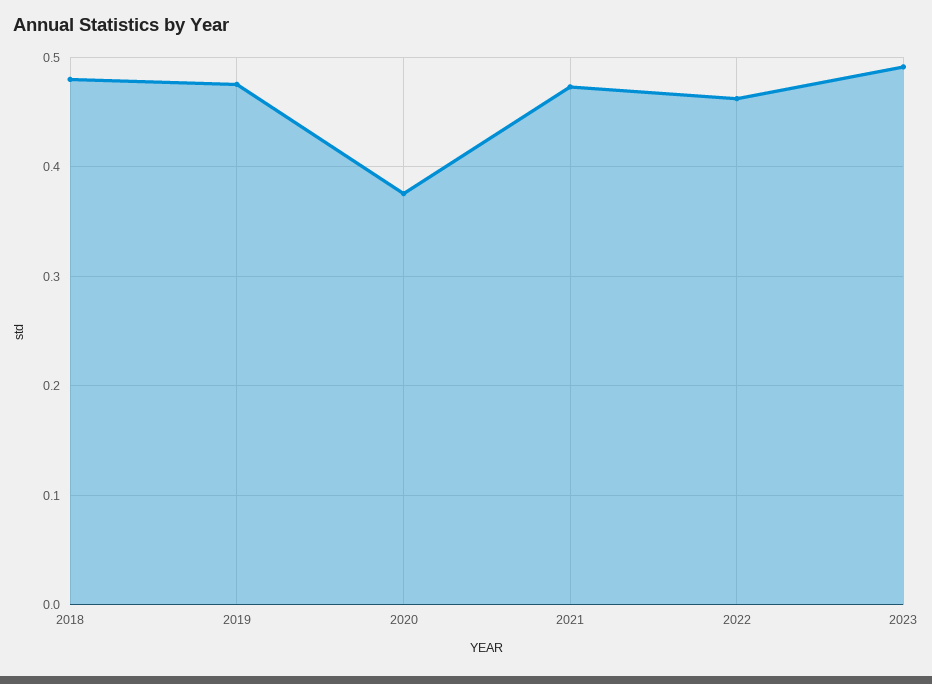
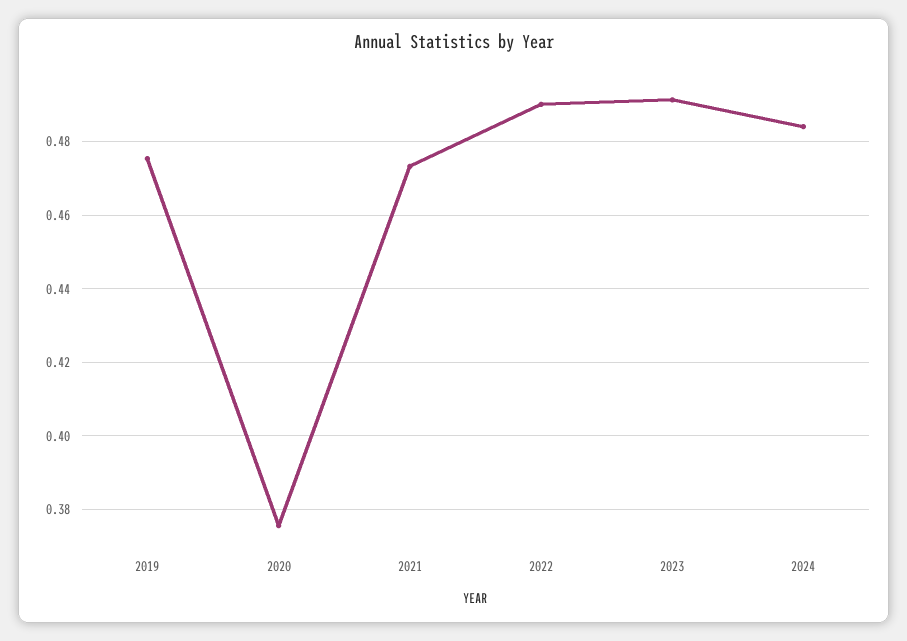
2018: 0.48 -> none
2022: 0.46 -> 0.49
2024: none -> 0.484

